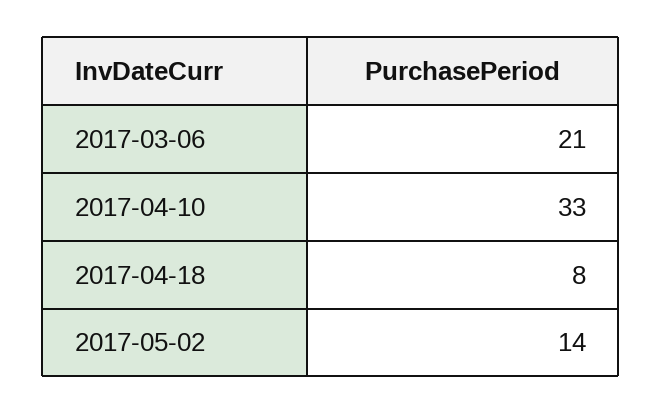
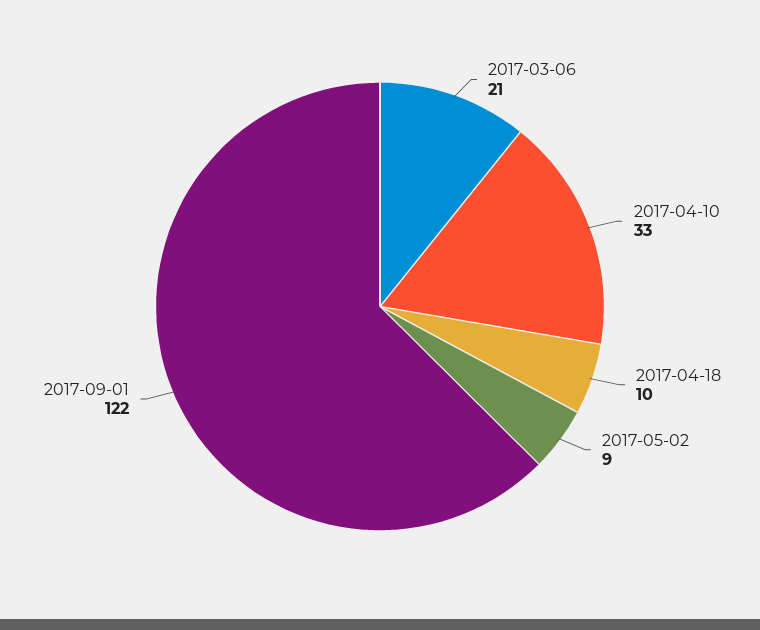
2017-04-18: 8 -> 10
2017-05-02: 14 -> 9
2017-09-01: none -> 122

